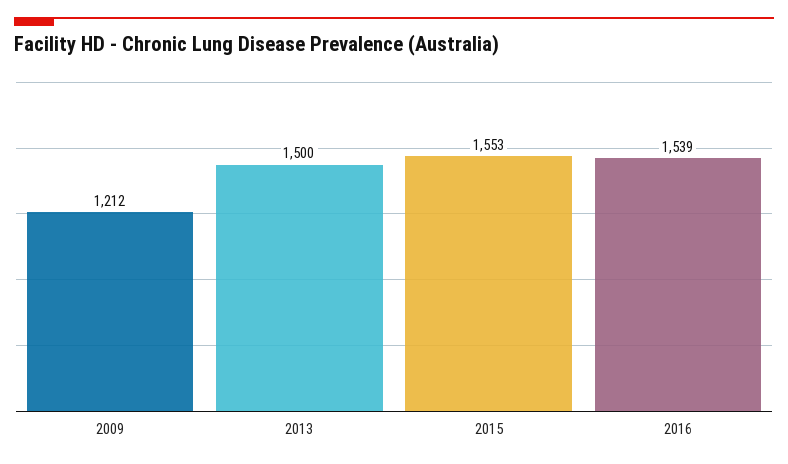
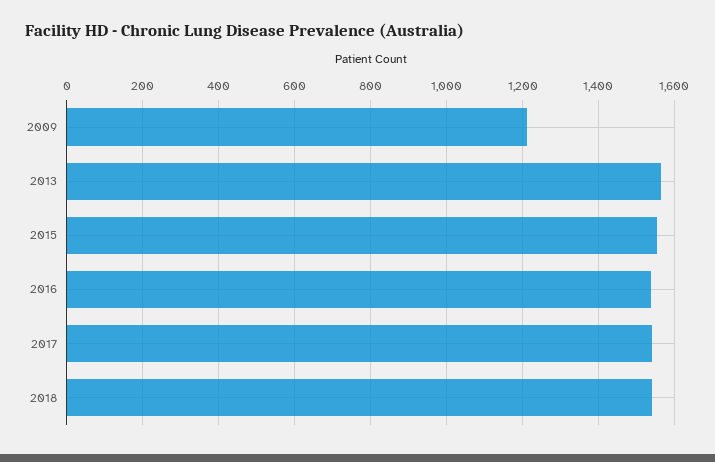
2013: 1500 -> 1560
2017: none -> 1540
2018: none -> 1540

